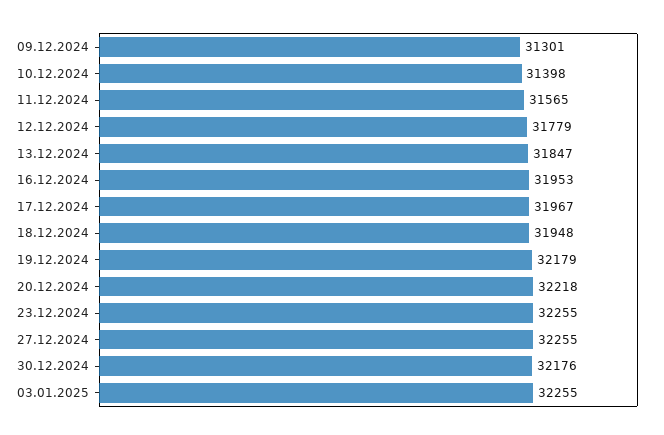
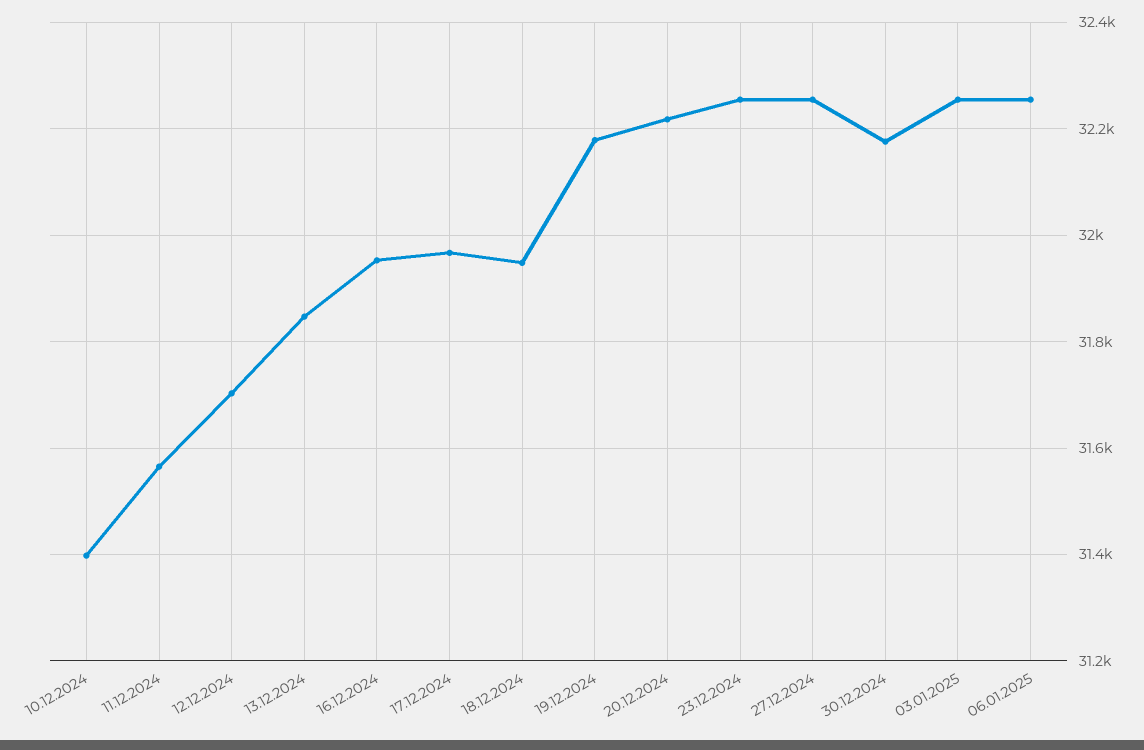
09.12.2024: 31301 -> none
12.12.2024: 31779 -> 31700
06.01.2025: none -> 32260

